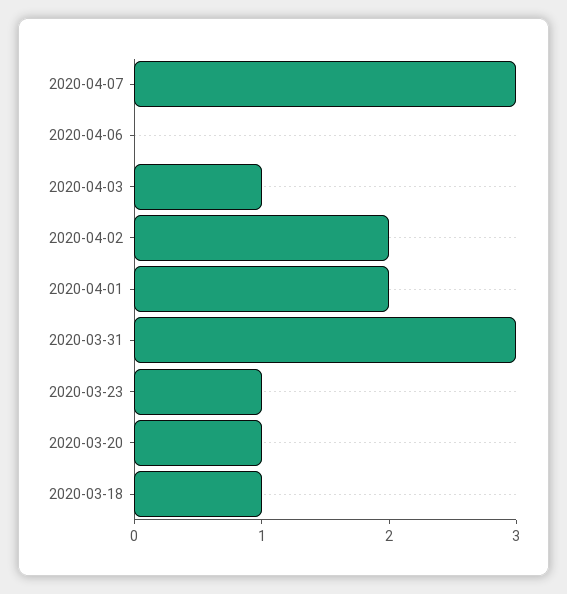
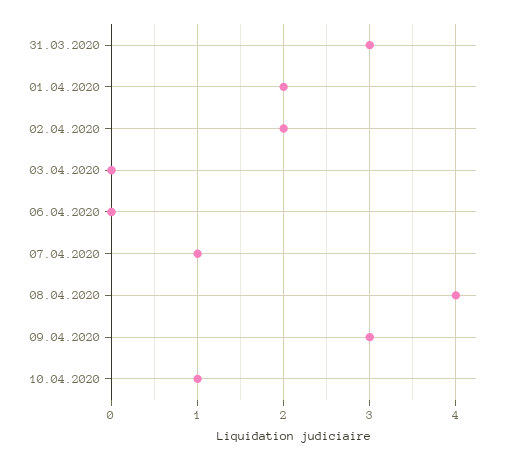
2020-04-07: 3 -> 1
2020-04-03: 1 -> 0
2020-03-23: 1 -> none
2020-03-20: 1 -> none
2020-03-18: 1 -> none
08.04.2020: none -> 4
09.04.2020: none -> 3
10.04.2020: none -> 1

